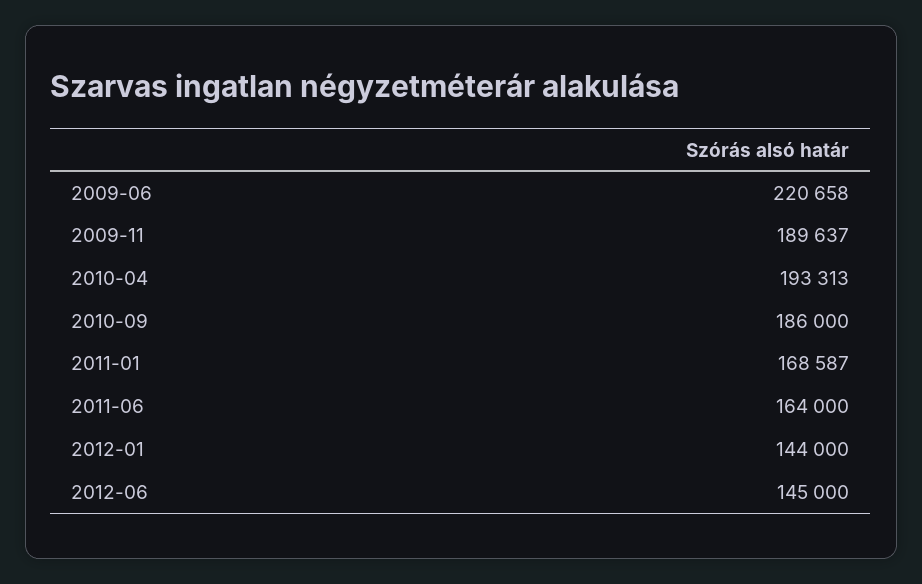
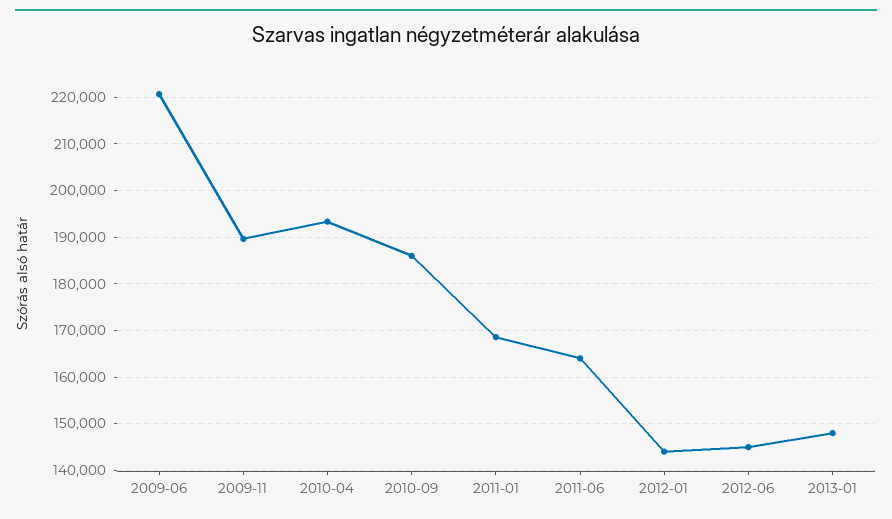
2013-01: none -> 148000

